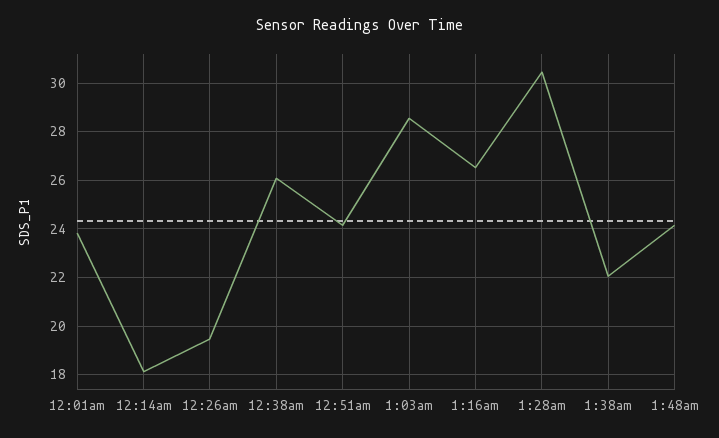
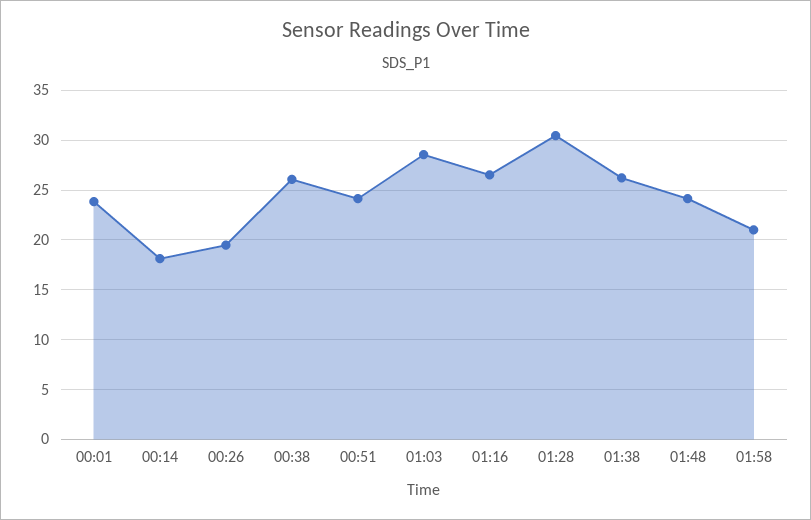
1:38am: 22 -> 26
01:58: none -> 21

